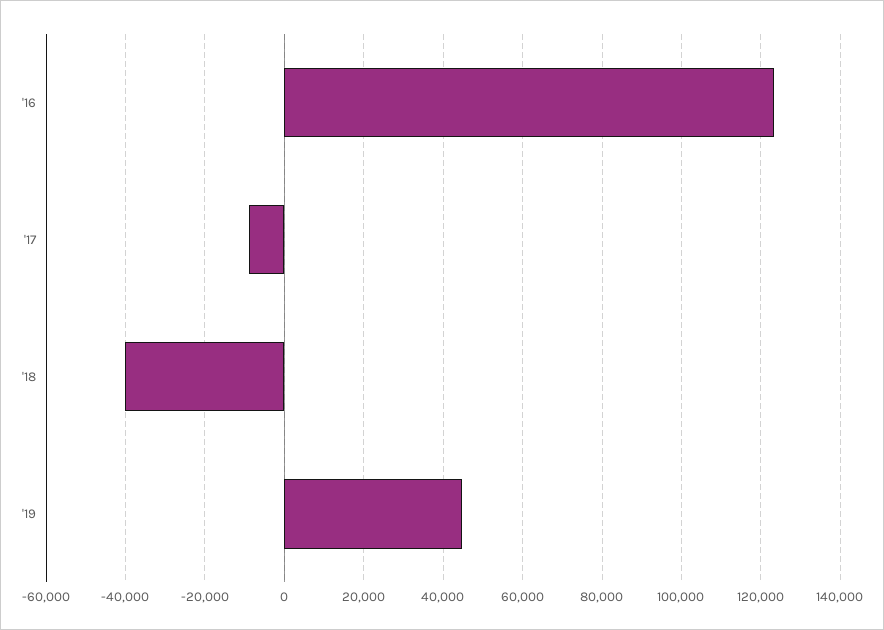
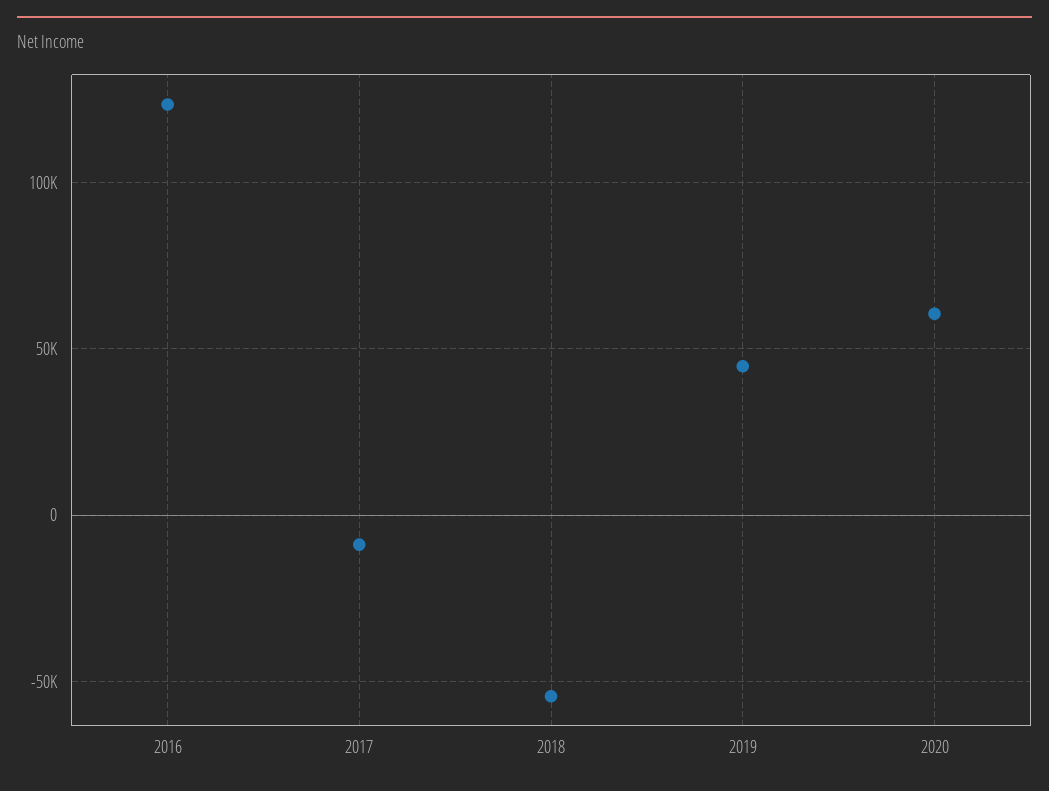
'18: -40000 -> -55000
2020: none -> 60000

